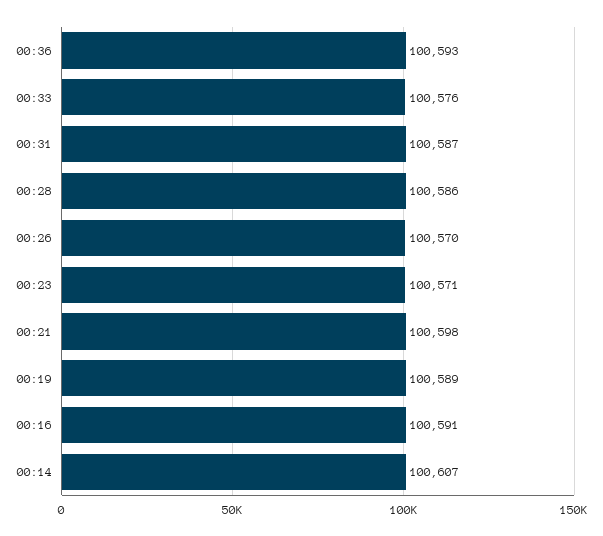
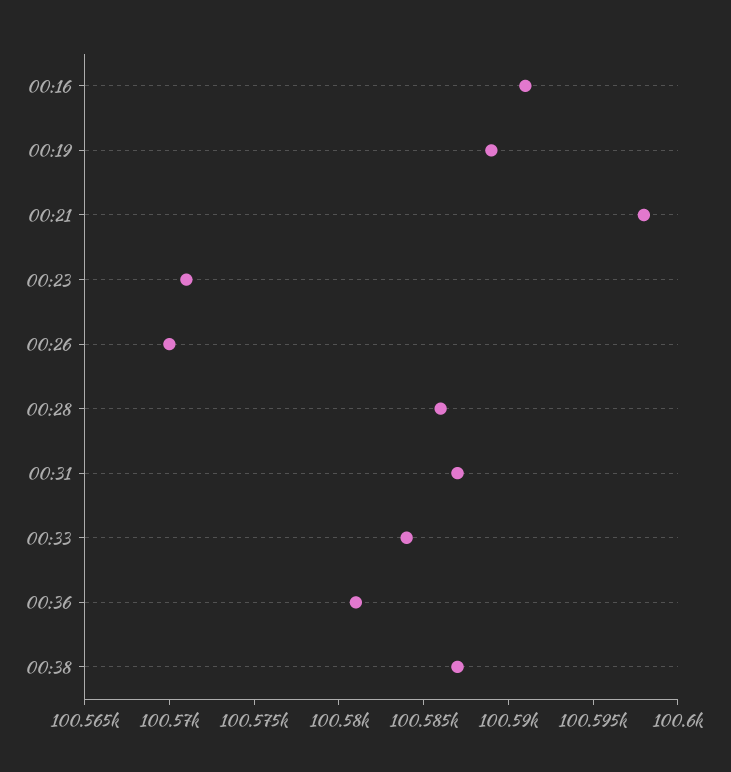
00:36: 100593 -> 100581
00:33: 100576 -> 100584
00:14: 100607 -> none
00:38: none -> 100587

